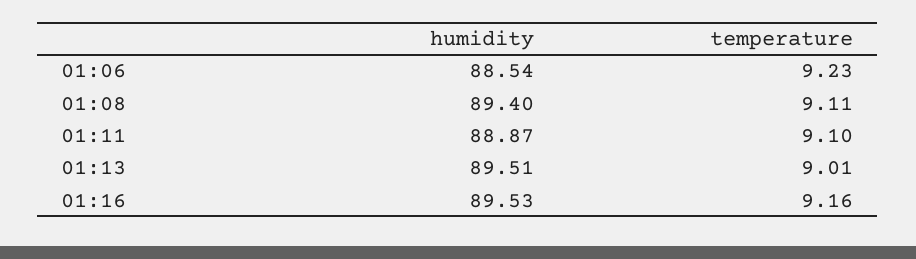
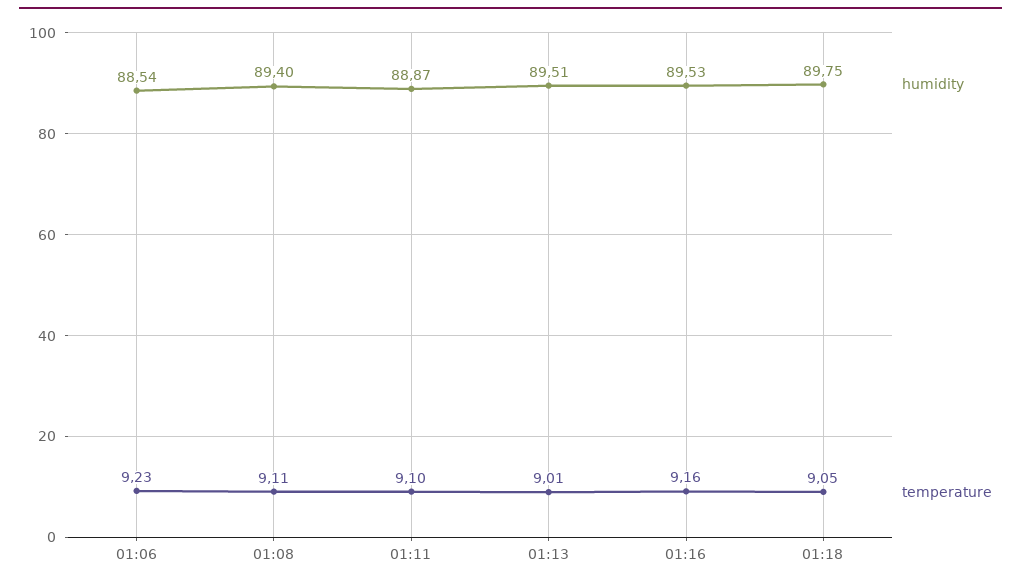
humidity, 01:18: none -> 89.75
temperature, 01:18: none -> 9.05

